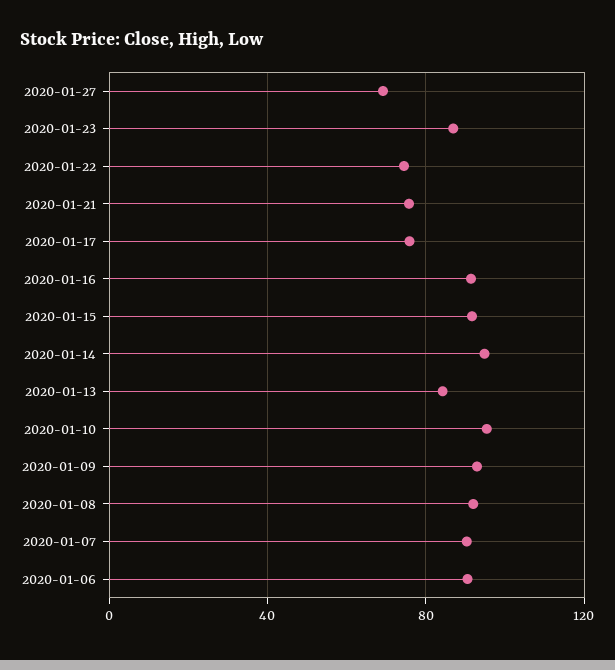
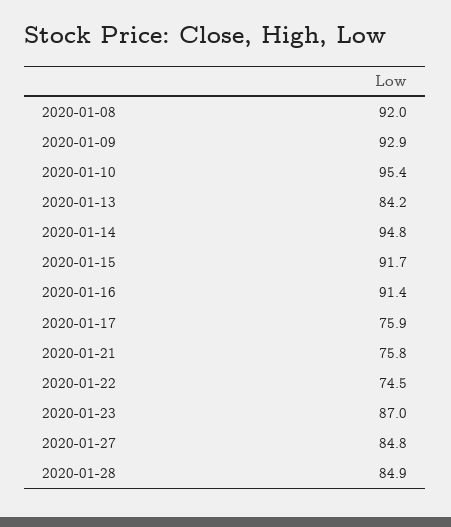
2020-01-27: 70 -> 84.8
2020-01-07: 90 -> none
2020-01-06: 90 -> none
2020-01-28: none -> 84.9

